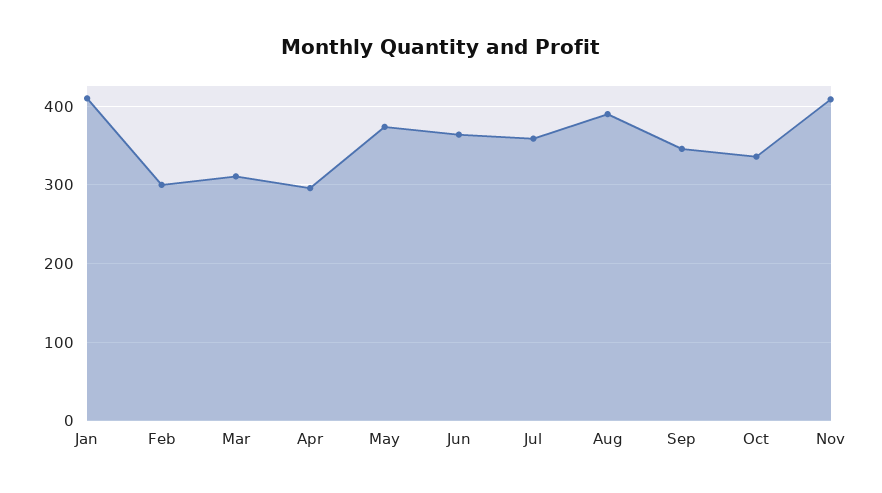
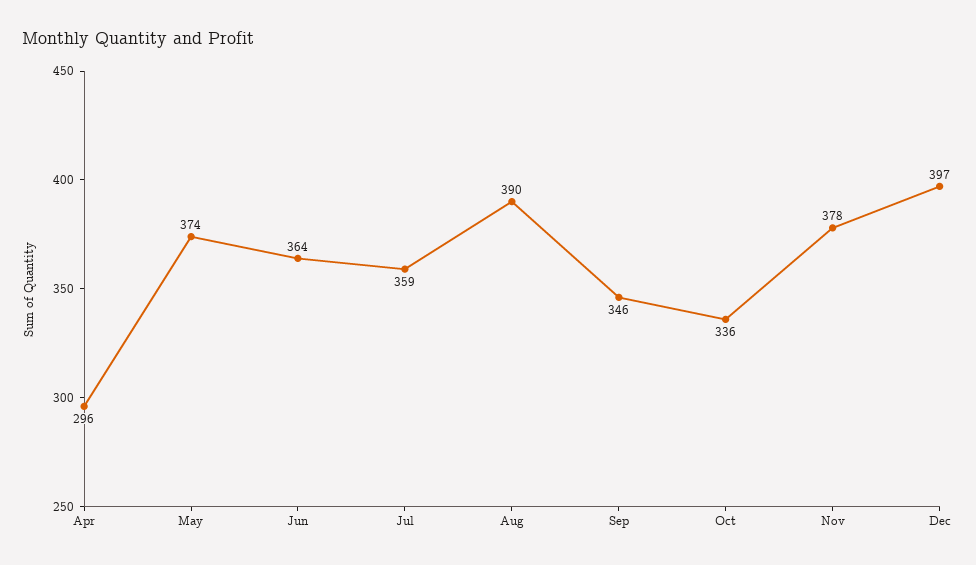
Jan: 410 -> none
Feb: 300 -> none
Mar: 310 -> none
Nov: 410 -> 378
Dec: none -> 397

